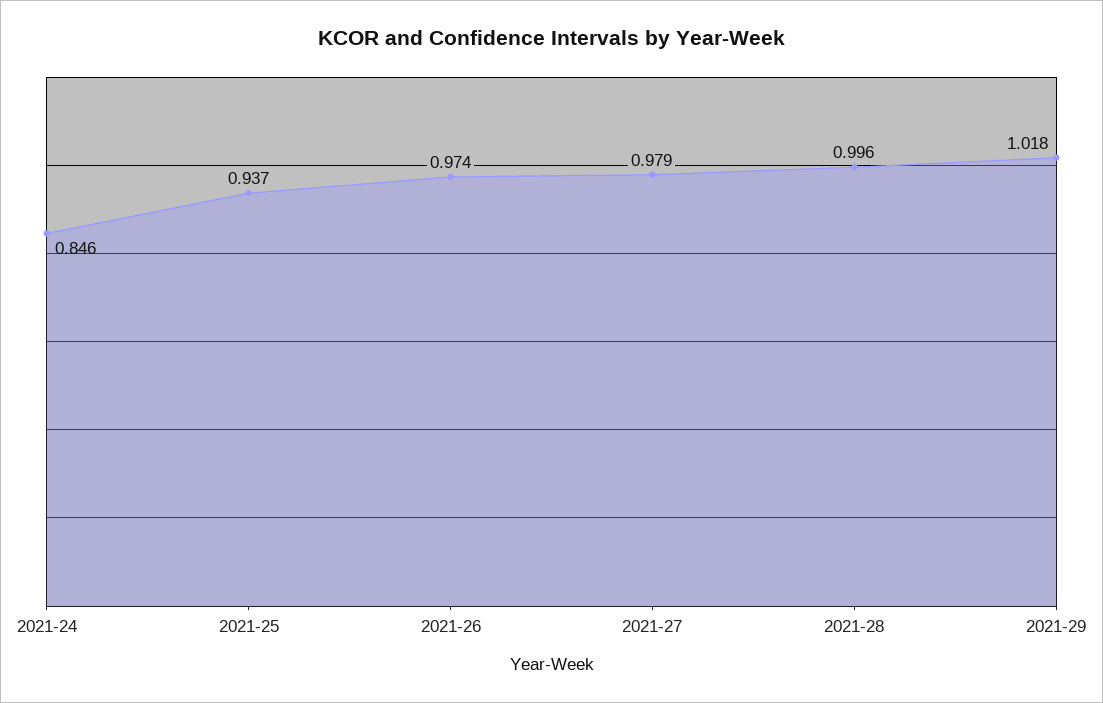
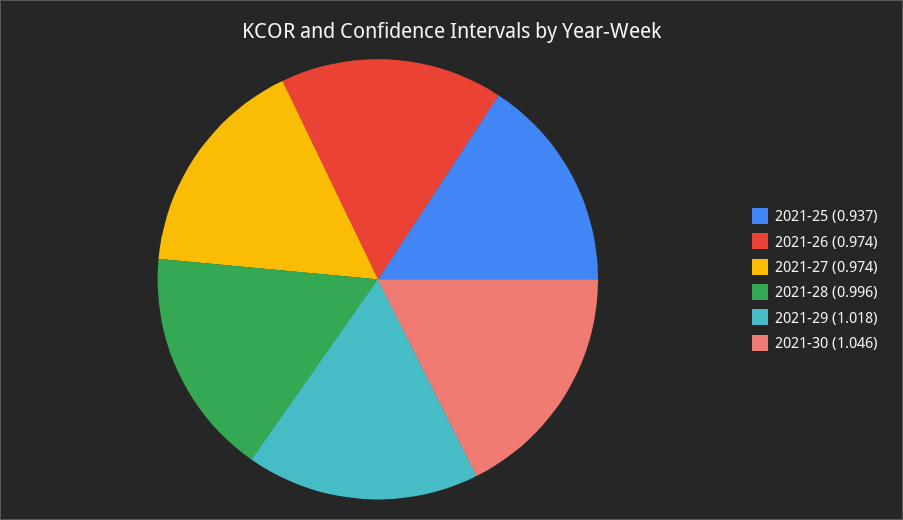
2021-24: 0.846 -> none
2021-27: 0.979 -> 0.974
2021-30: none -> 1.046

